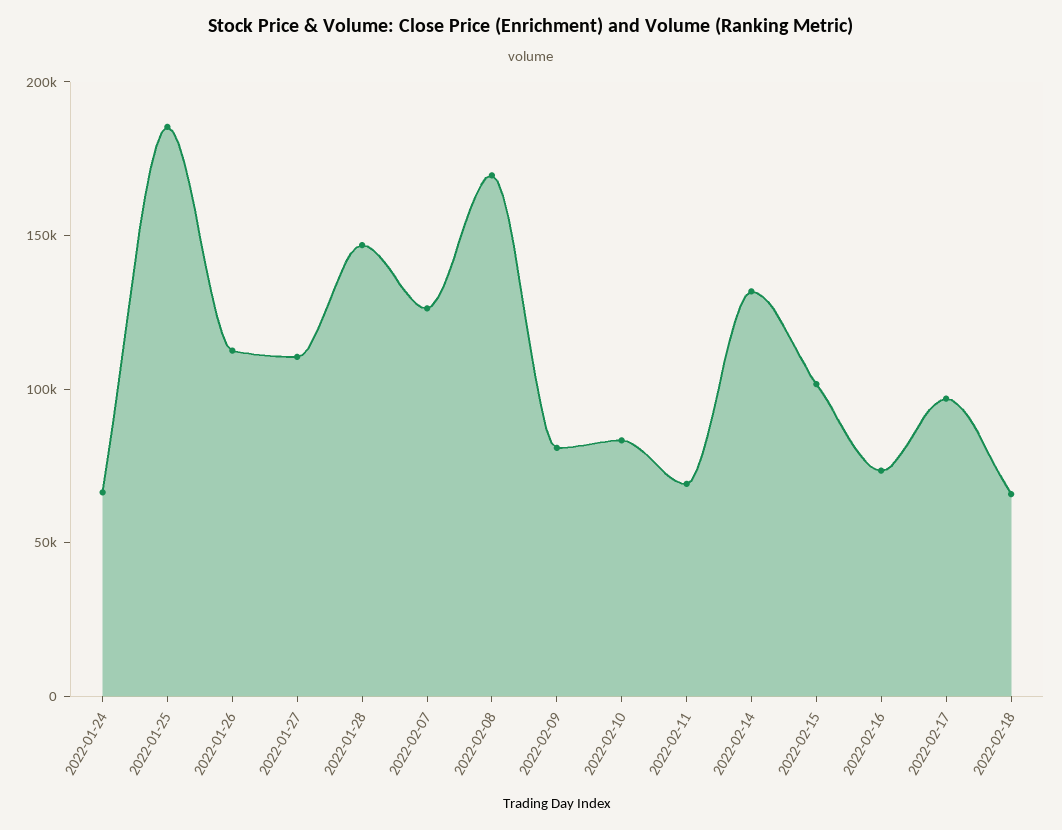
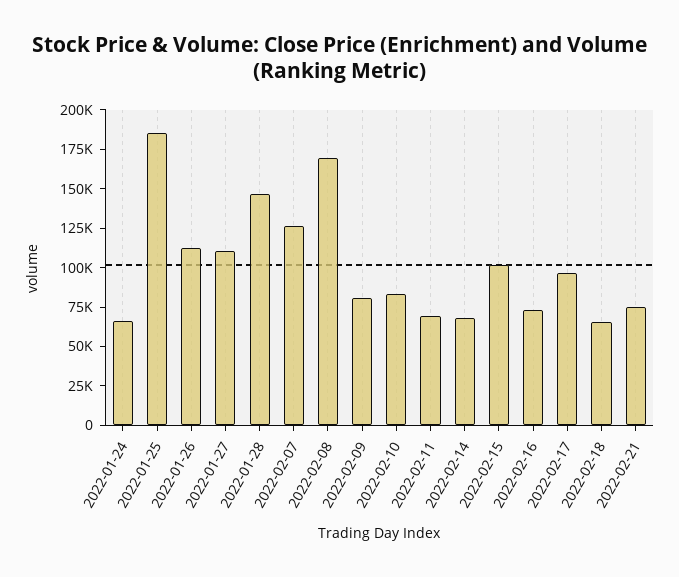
2022-02-14: 130000 -> 75000
2022-02-21: none -> 75000

